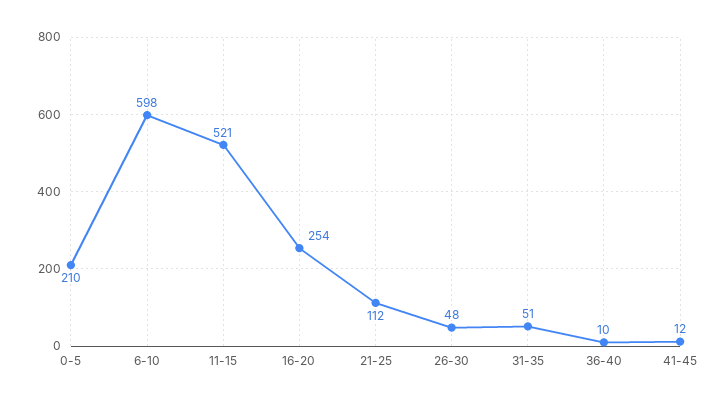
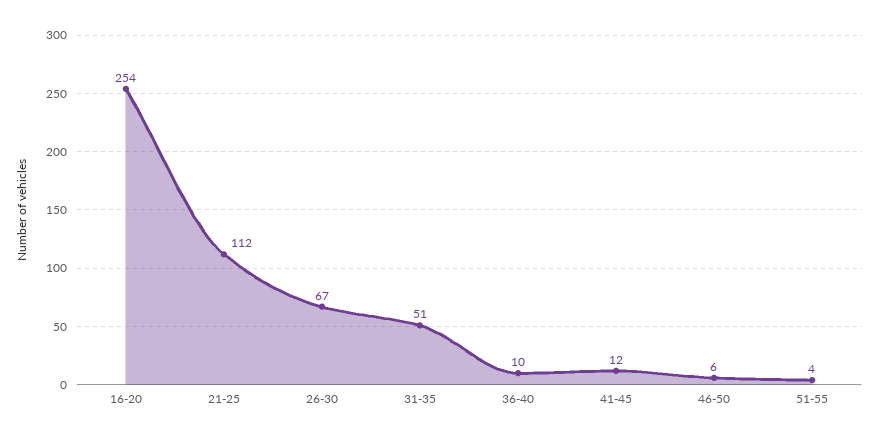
0-5: 210 -> none
6-10: 598 -> none
11-15: 521 -> none
26-30: 48 -> 67
46-50: none -> 6
51-55: none -> 4

